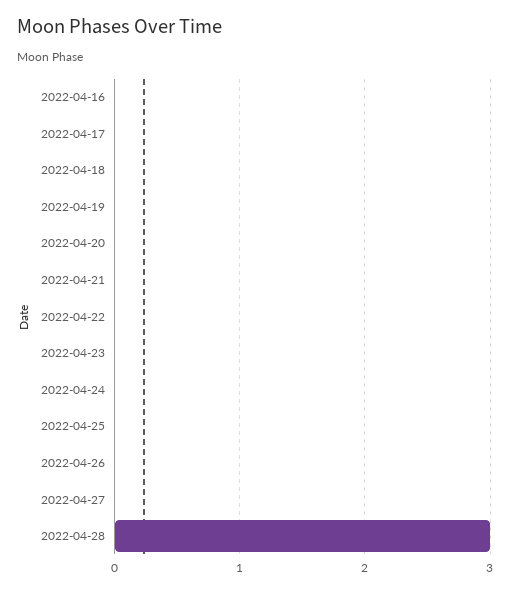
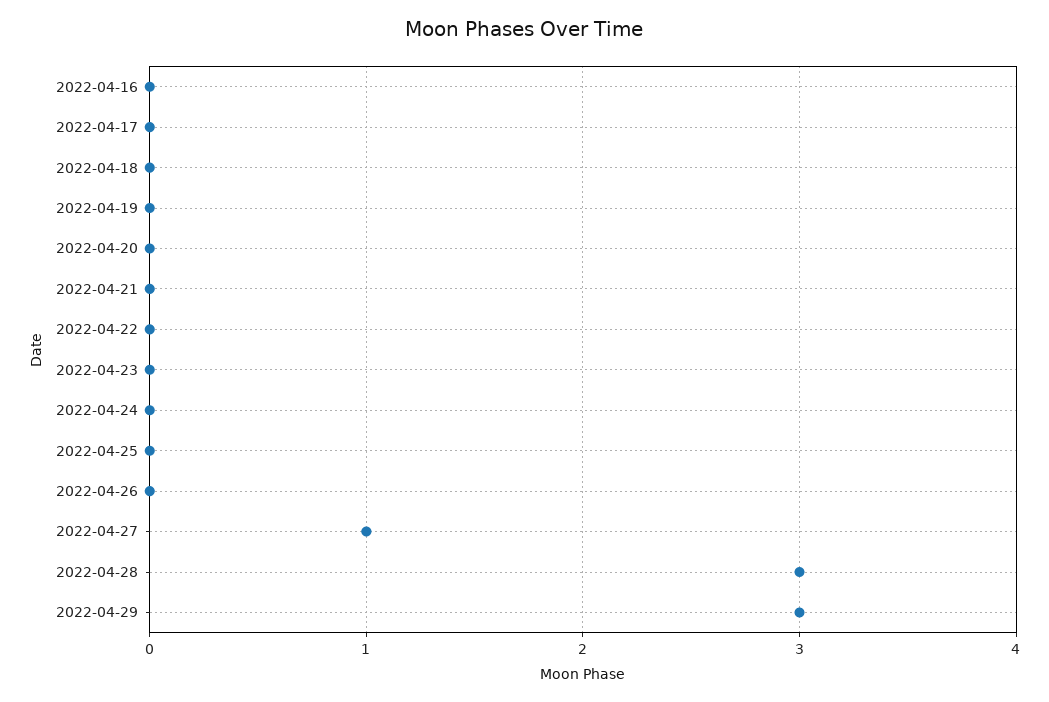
2022-04-27: 0 -> 1
2022-04-29: none -> 3

